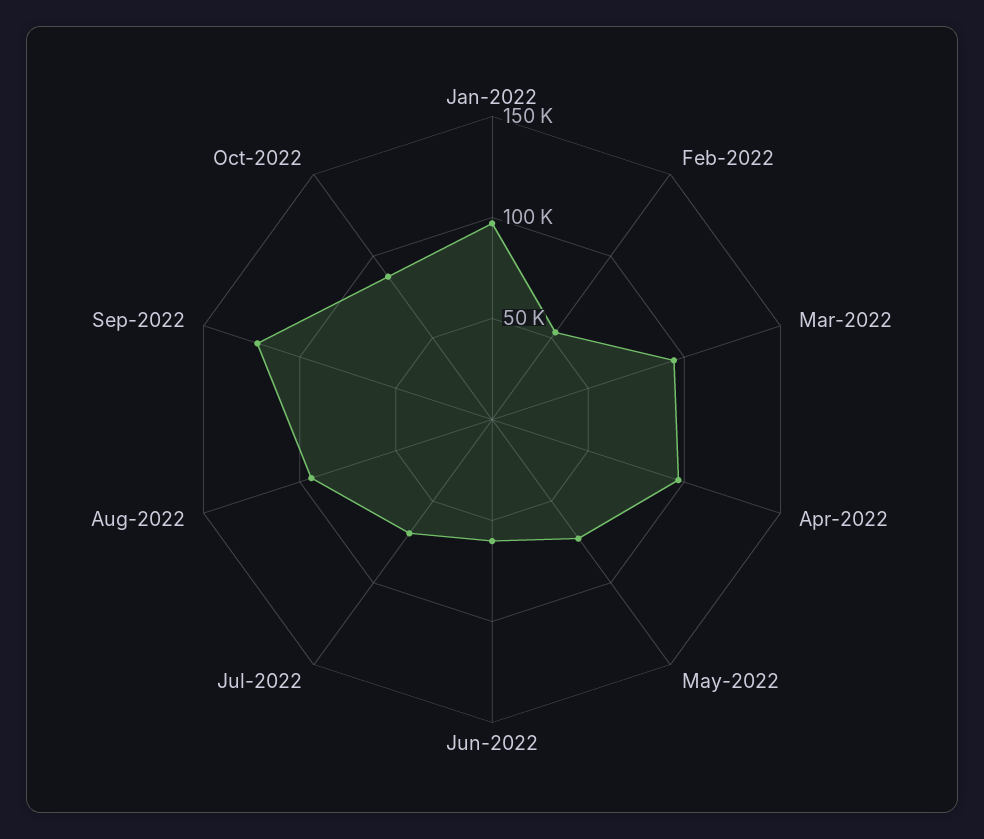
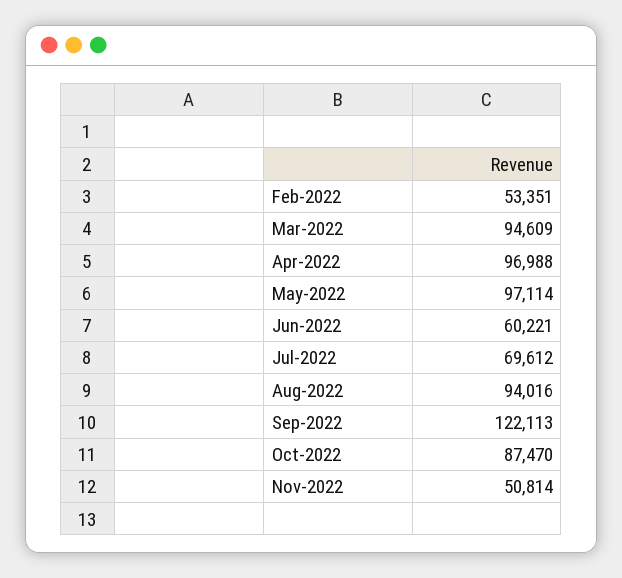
Jan-2022: 100000 -> none
May-2022: 70000 -> 97114
Nov-2022: none -> 50814

